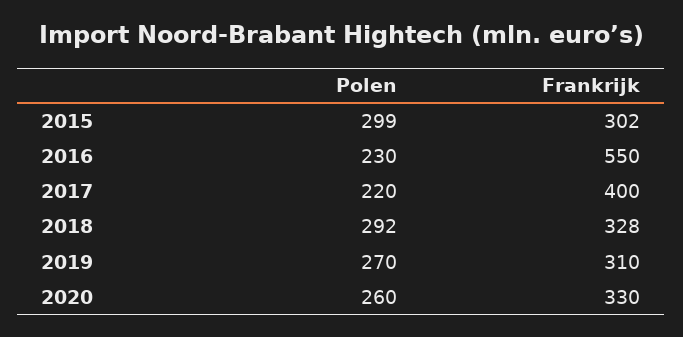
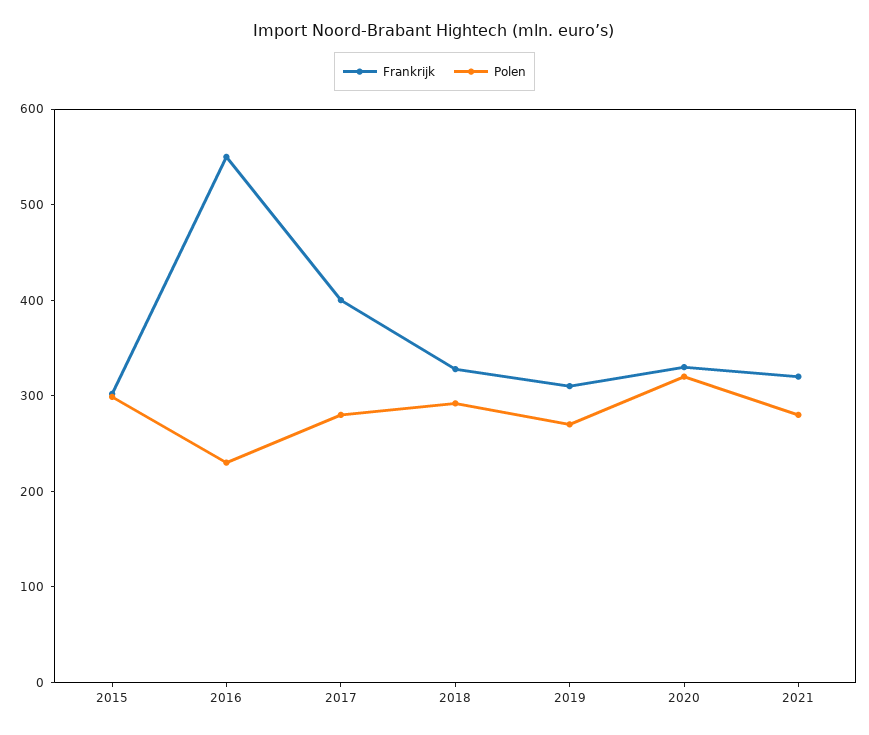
Polen, 2017: 220 -> 280
Polen, 2020: 260 -> 320
Frankrijk, 2021: none -> 320
Polen, 2021: none -> 280

